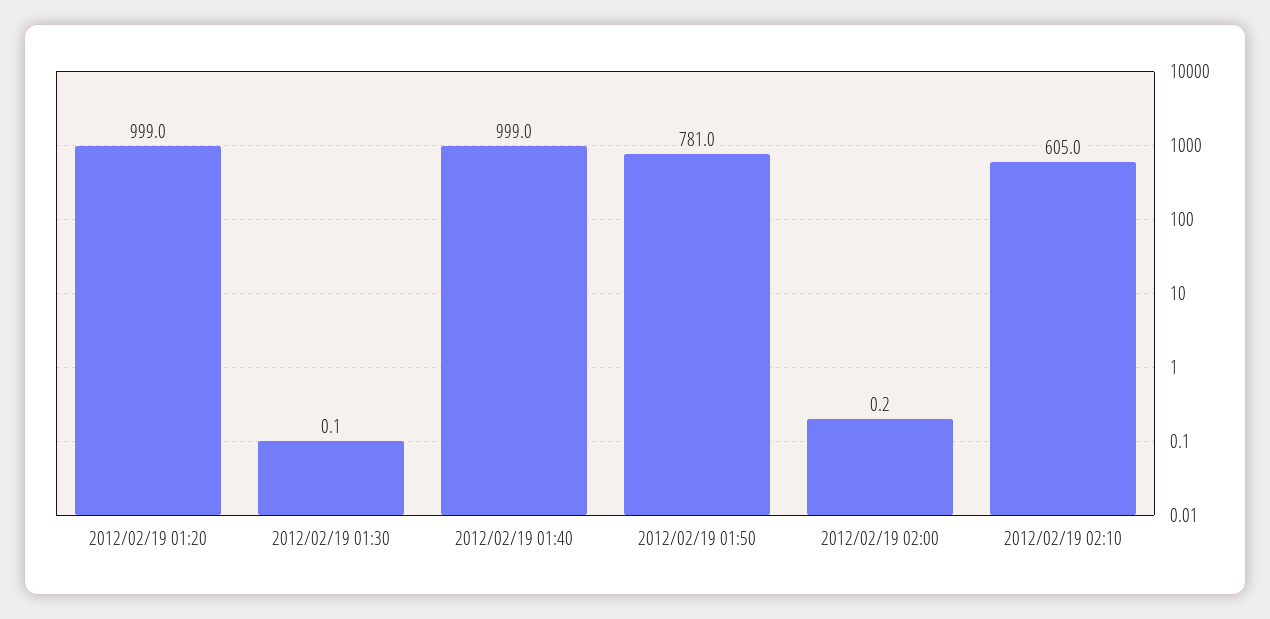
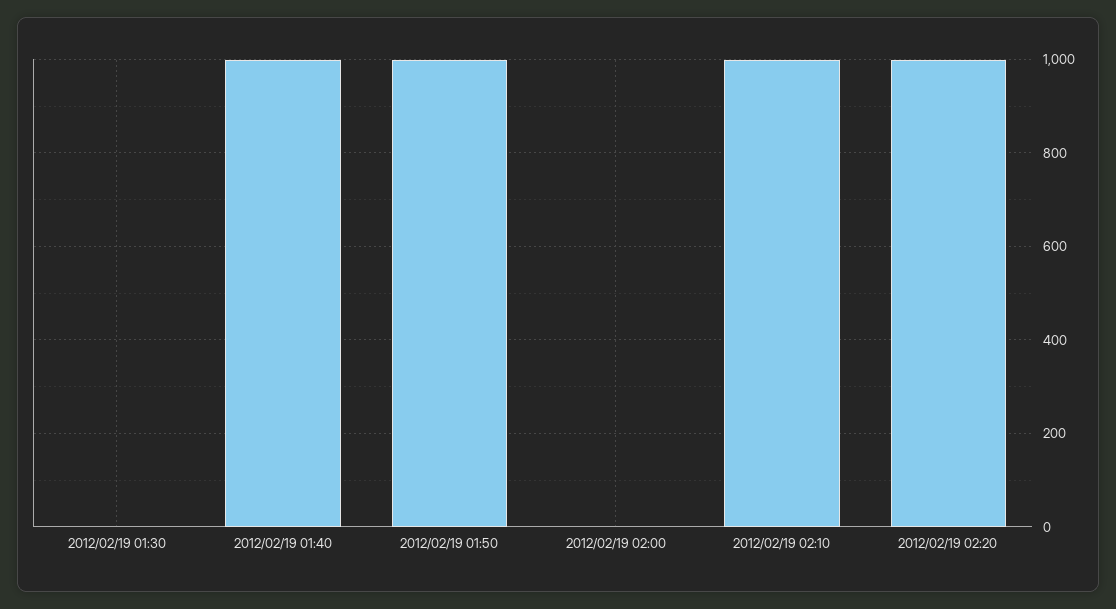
2012/02/19 01:20: 999 -> none
2012/02/19 01:50: 781 -> 1000
2012/02/19 02:10: 605 -> 1000
2012/02/19 02:20: none -> 1000

